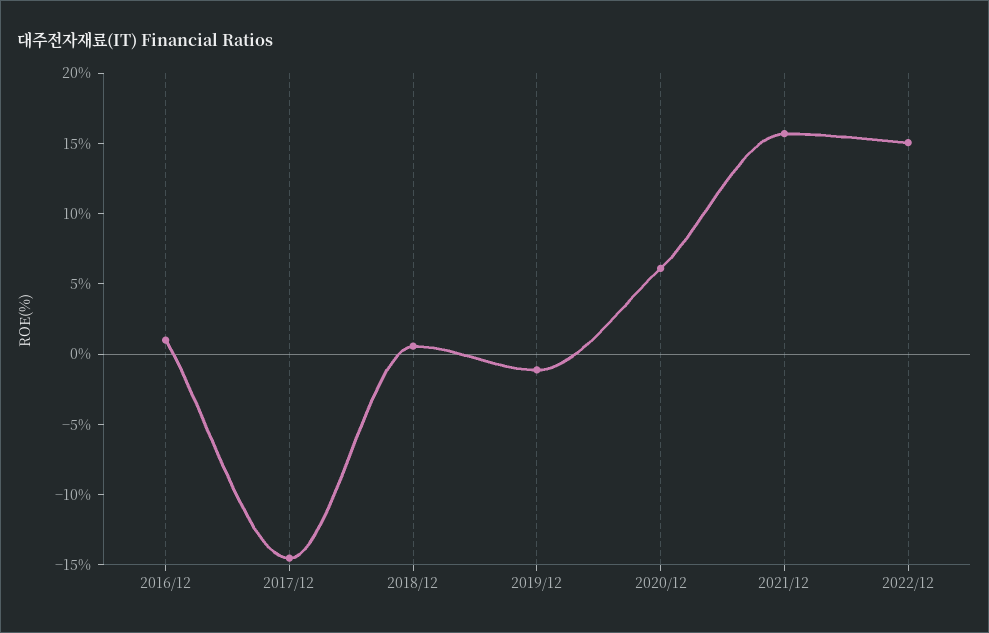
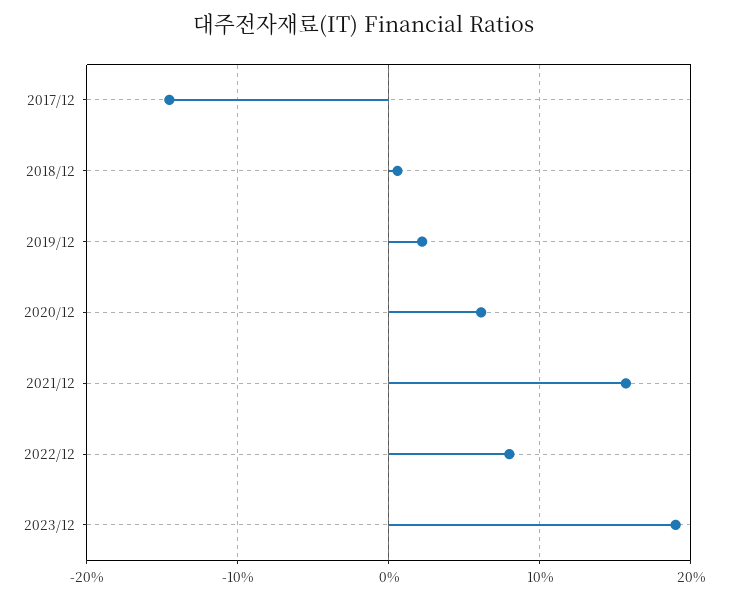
2016/12: 1 -> none
2019/12: -1 -> 2
2022/12: 15 -> 8
2023/12: none -> 19

